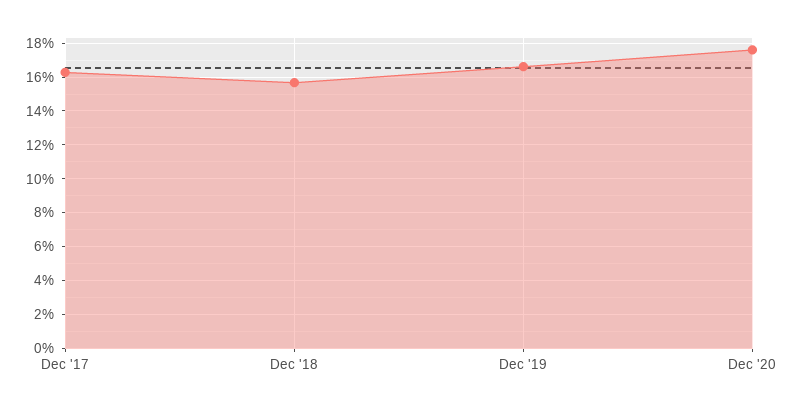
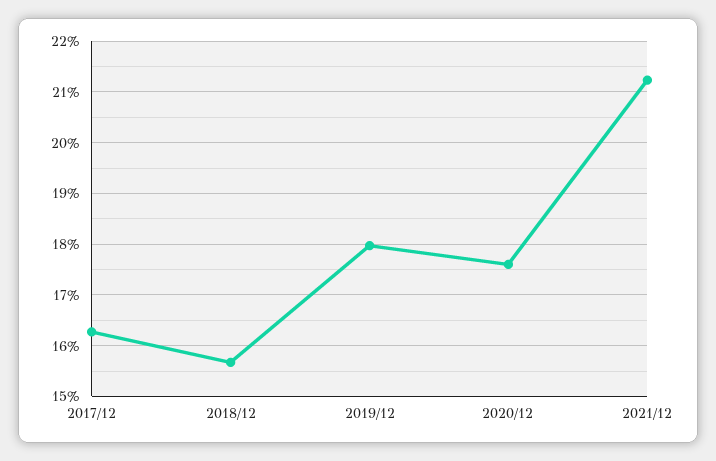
Dec '19: 16.5 -> 18
2021/12: none -> 21.2

